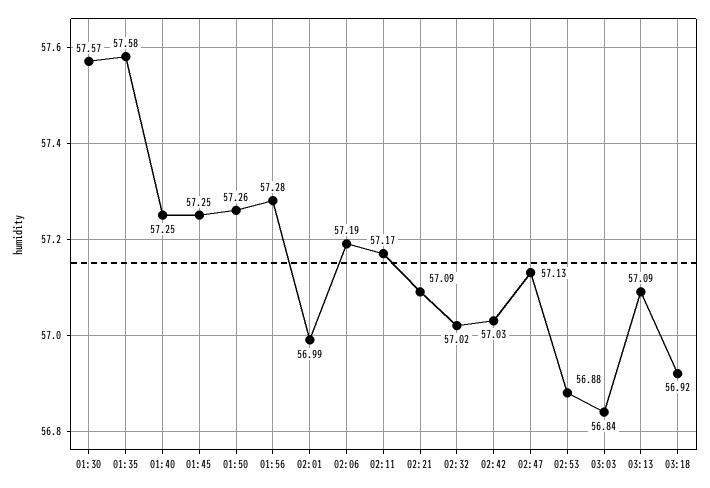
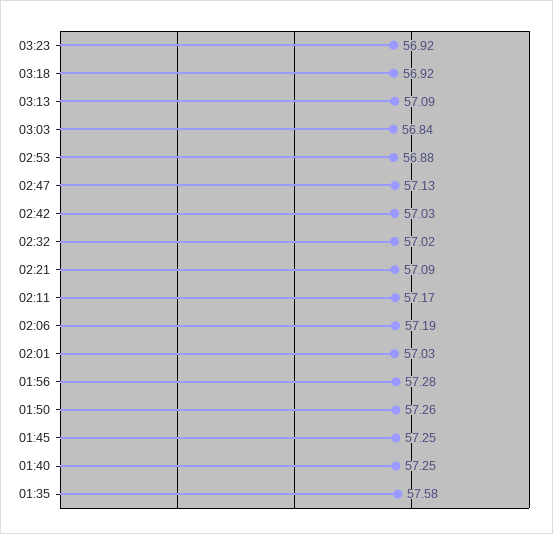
01:30: 57.57 -> none
02:01: 56.99 -> 57.03
03:23: none -> 56.92

